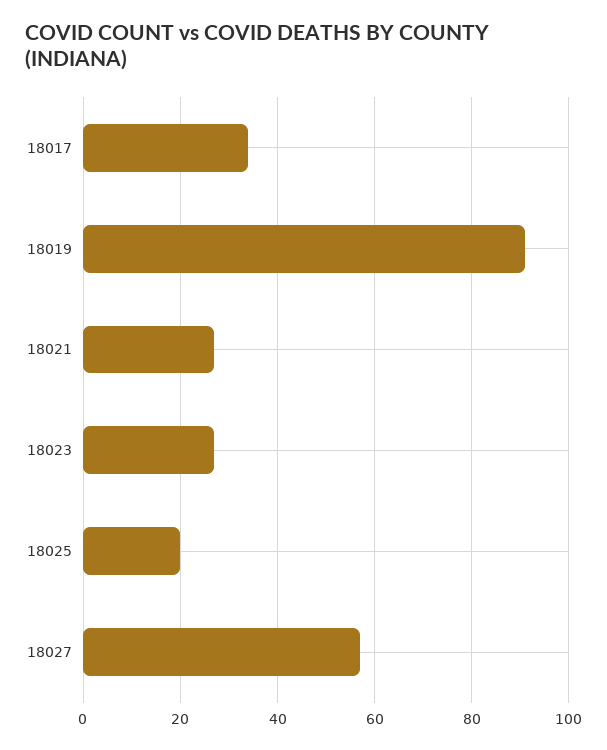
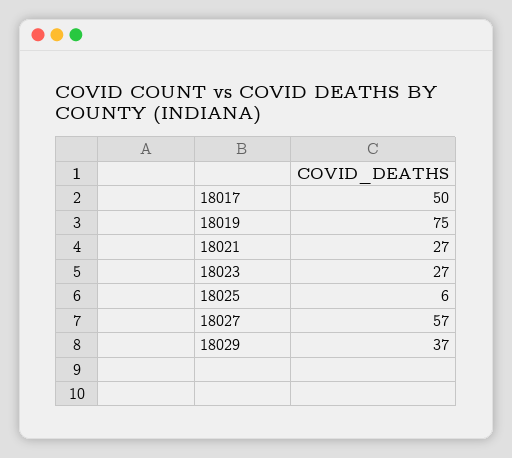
18017: 35 -> 50
18019: 90 -> 75
18025: 20 -> 6
18029: none -> 37

